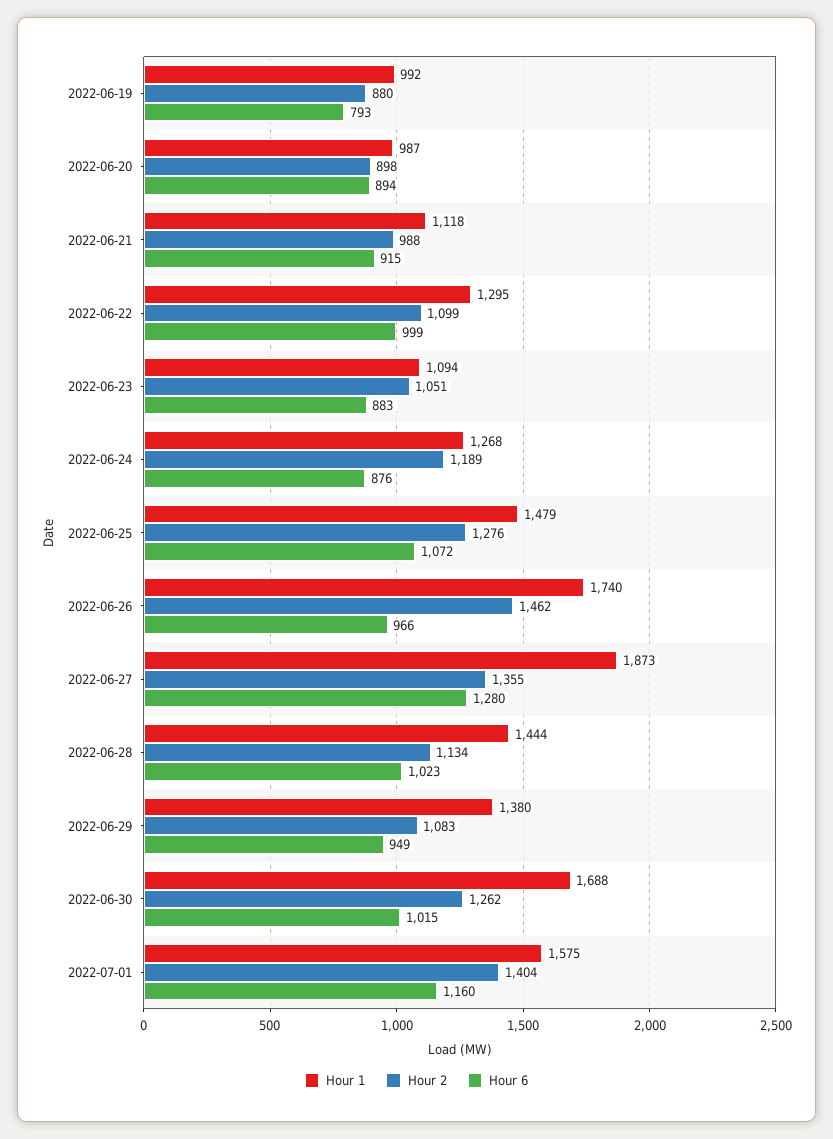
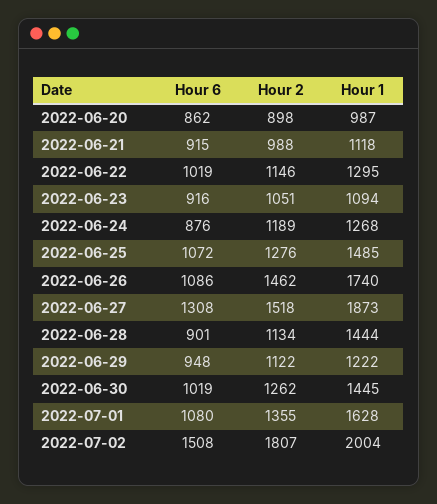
Hour 1, 2022-06-19: 992 -> none
Hour 2, 2022-06-19: 880 -> none
Hour 6, 2022-06-19: 793 -> none
Hour 6, 2022-06-20: 894 -> 862
Hour 2, 2022-06-22: 1099 -> 1146
Hour 6, 2022-06-22: 999 -> 1019
Hour 6, 2022-06-23: 883 -> 916
Hour 1, 2022-06-25: 1479 -> 1485
Hour 6, 2022-06-26: 966 -> 1086
Hour 2, 2022-06-27: 1355 -> 1518
Hour 6, 2022-06-27: 1280 -> 1308
Hour 6, 2022-06-28: 1023 -> 901
Hour 1, 2022-06-29: 1380 -> 1222
Hour 2, 2022-06-29: 1083 -> 1122
Hour 6, 2022-06-29: 949 -> 948
Hour 1, 2022-06-30: 1688 -> 1445
Hour 6, 2022-06-30: 1015 -> 1019
Hour 1, 2022-07-01: 1575 -> 1628
Hour 2, 2022-07-01: 1404 -> 1355
Hour 6, 2022-07-01: 1160 -> 1080
Hour 6, 2022-07-02: none -> 1508
Hour 2, 2022-07-02: none -> 1807
Hour 1, 2022-07-02: none -> 2004

